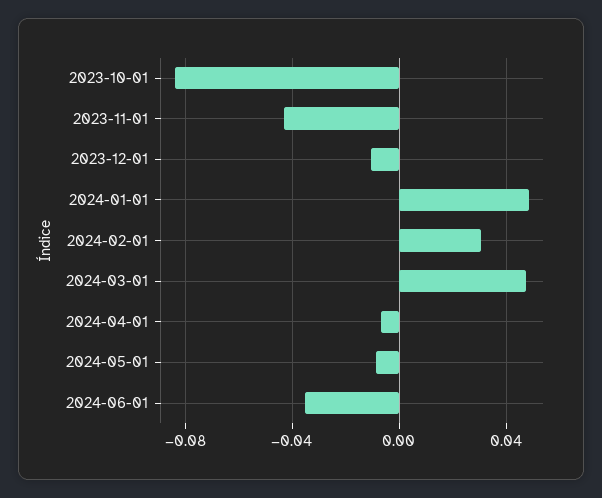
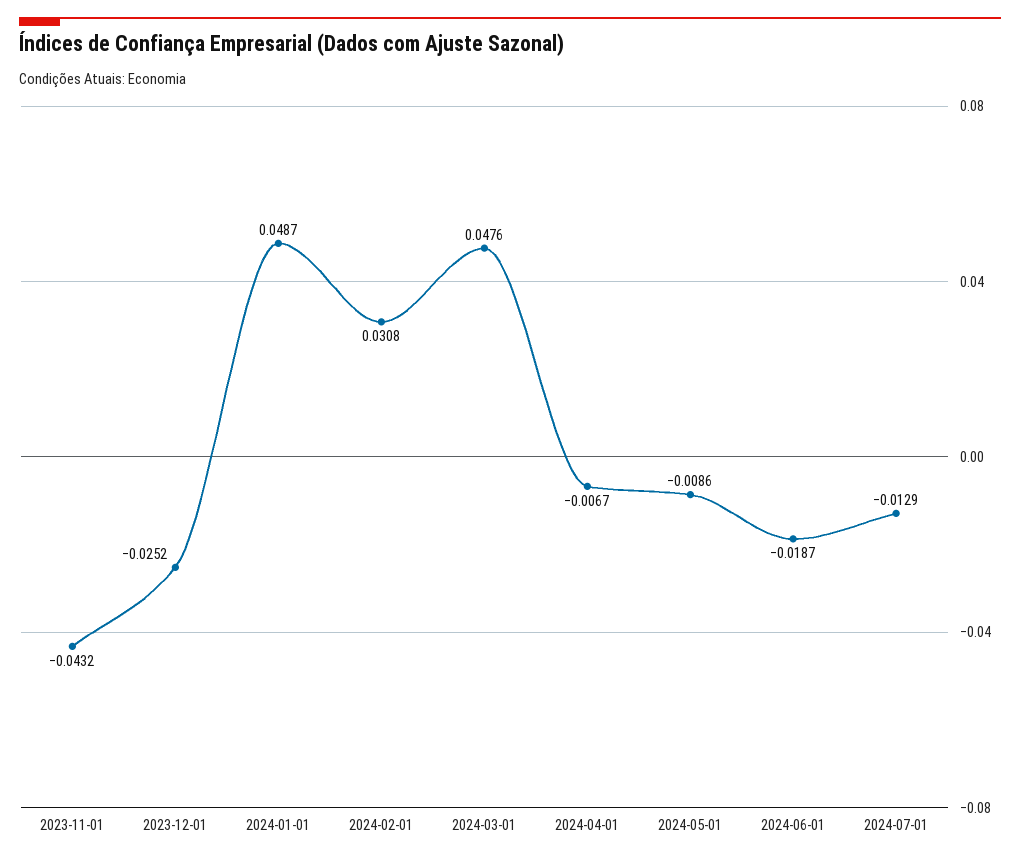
2023-10-01: -0.085 -> none
2023-12-01: -0.01 -> -0.0252
2024-06-01: -0.035 -> -0.0187
2024-07-01: none -> -0.0129

